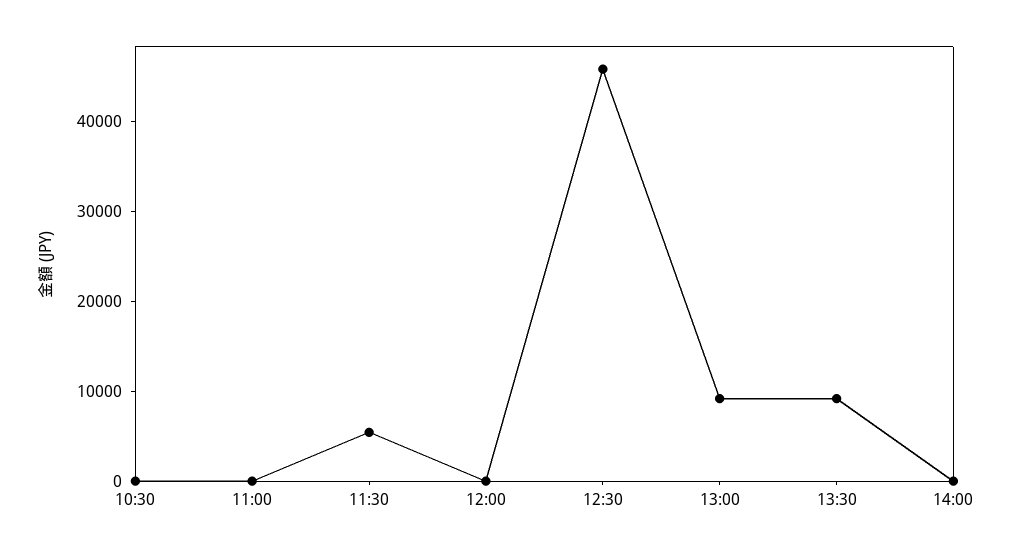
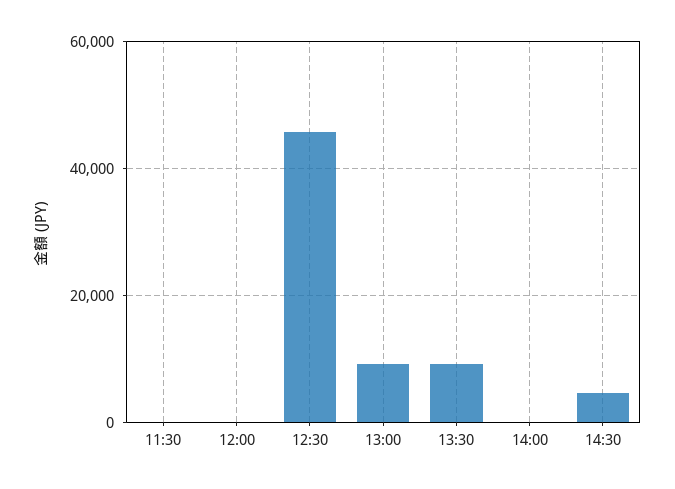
10:30: 0 -> none
11:00: 0 -> none
11:30: 6000 -> 0
14:30: none -> 4000

